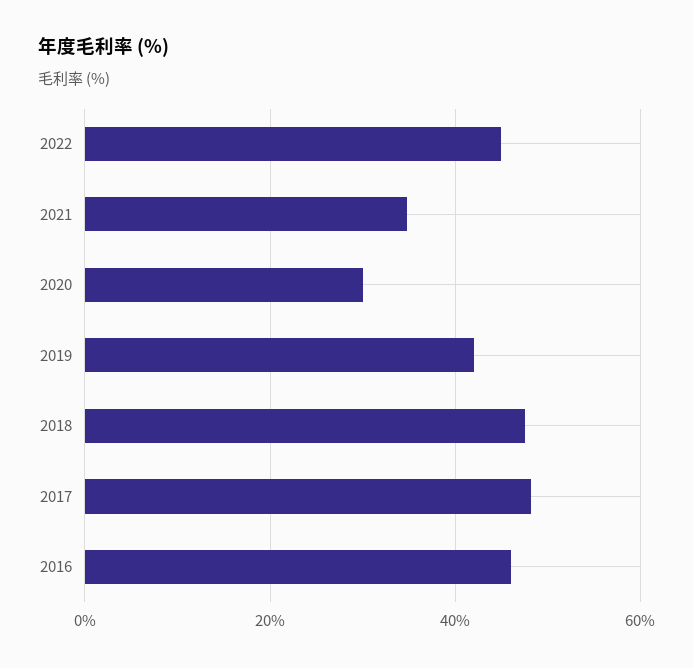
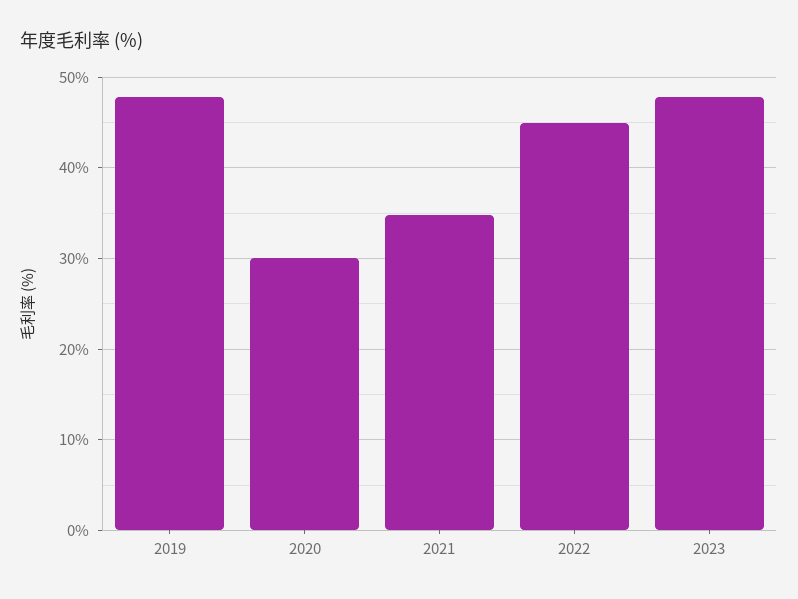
2019: 42 -> 48
2018: 48 -> none
2017: 48 -> none
2016: 46 -> none
2023: none -> 48

